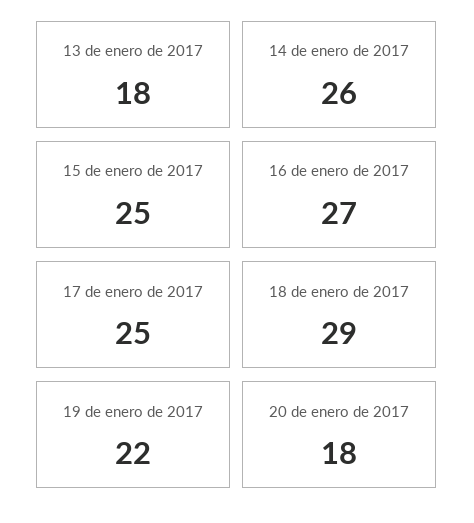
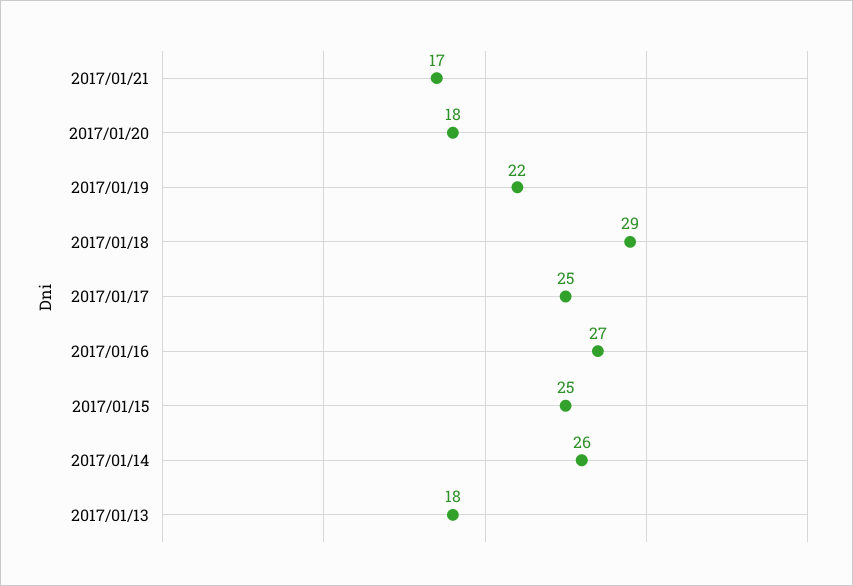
2017/01/21: none -> 17

